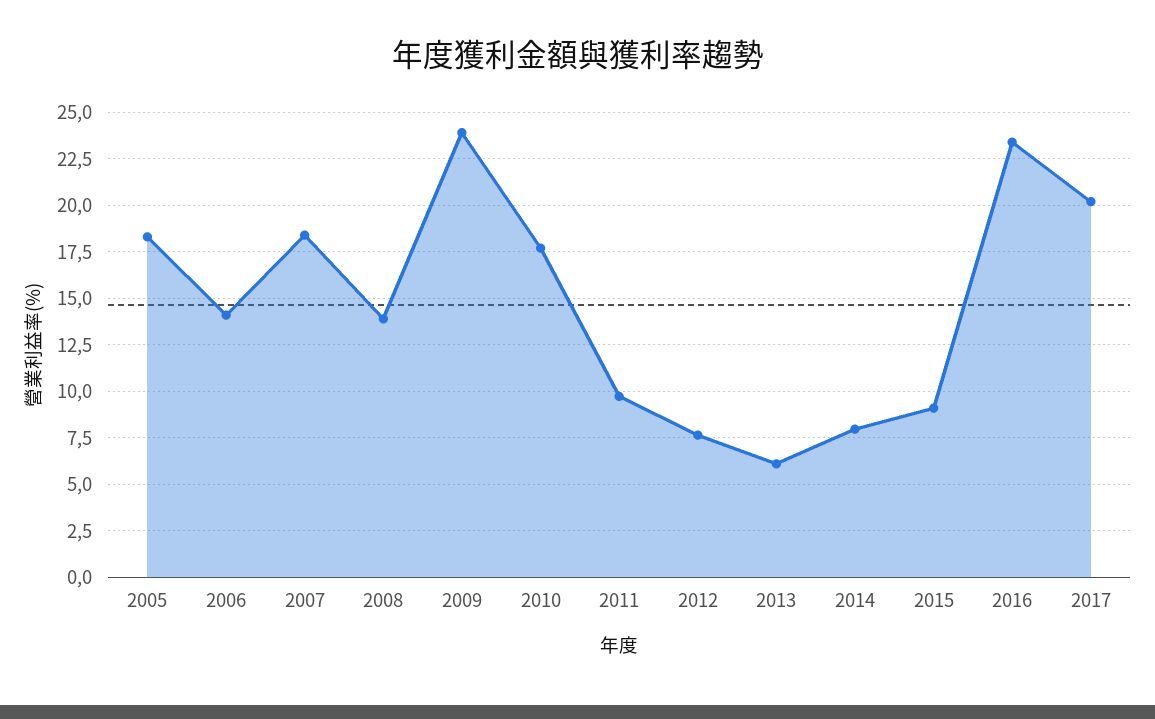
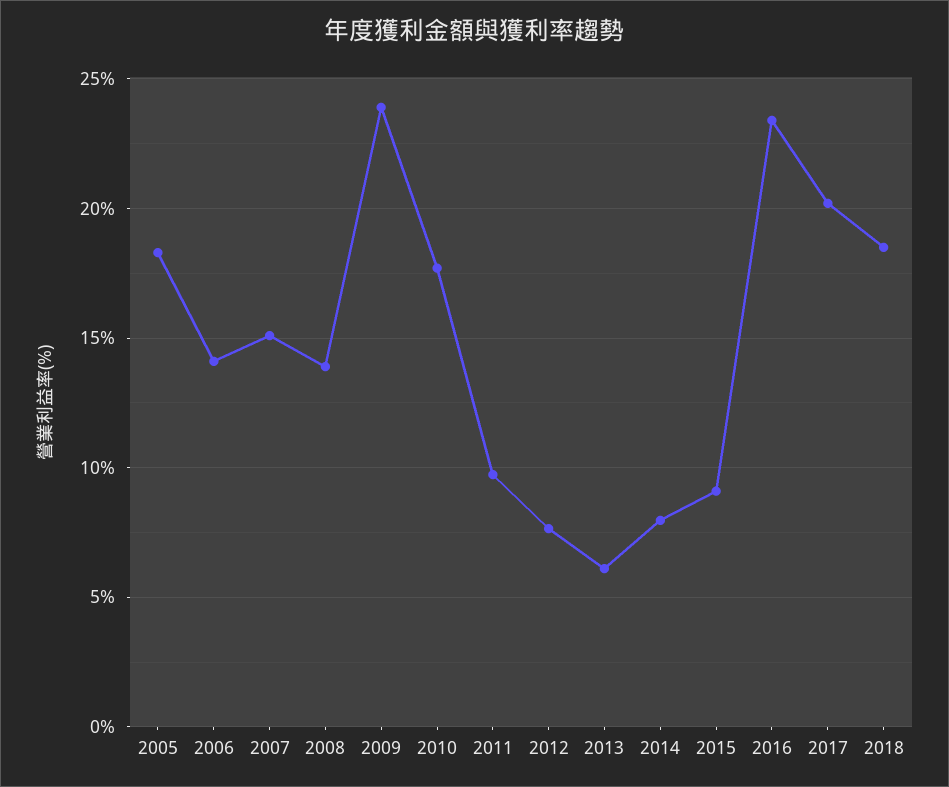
2007: 18.5 -> 15
2018: none -> 18.5

